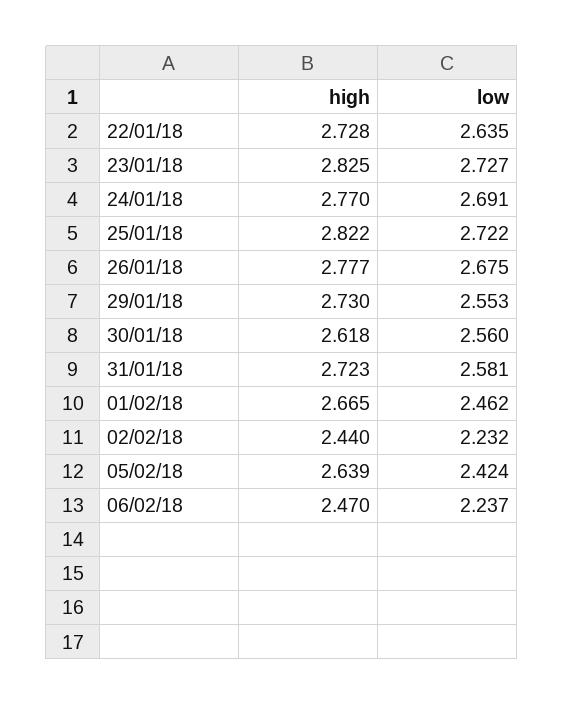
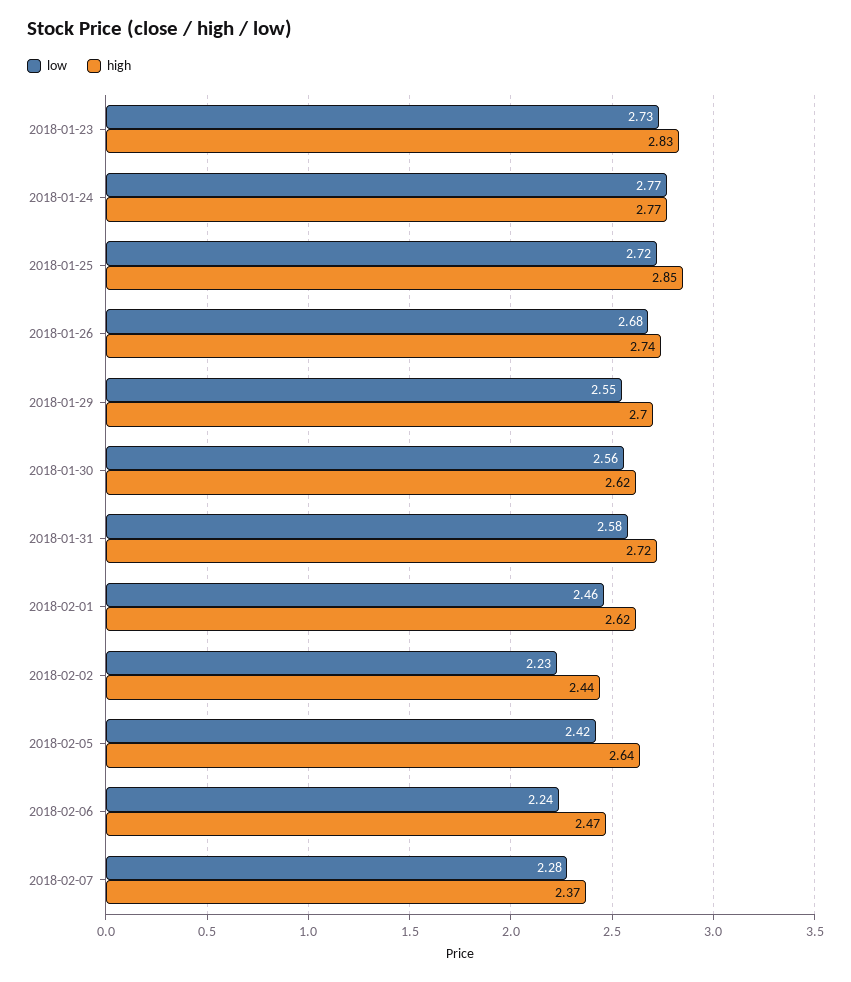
high, 22/01/18: 2.728 -> none
low, 22/01/18: 2.635 -> none
low, 24/01/18: 2.691 -> 2.77
high, 25/01/18: 2.822 -> 2.85
high, 26/01/18: 2.777 -> 2.74
high, 29/01/18: 2.73 -> 2.7
high, 01/02/18: 2.665 -> 2.62
low, 2018-02-07: none -> 2.28
high, 2018-02-07: none -> 2.37

